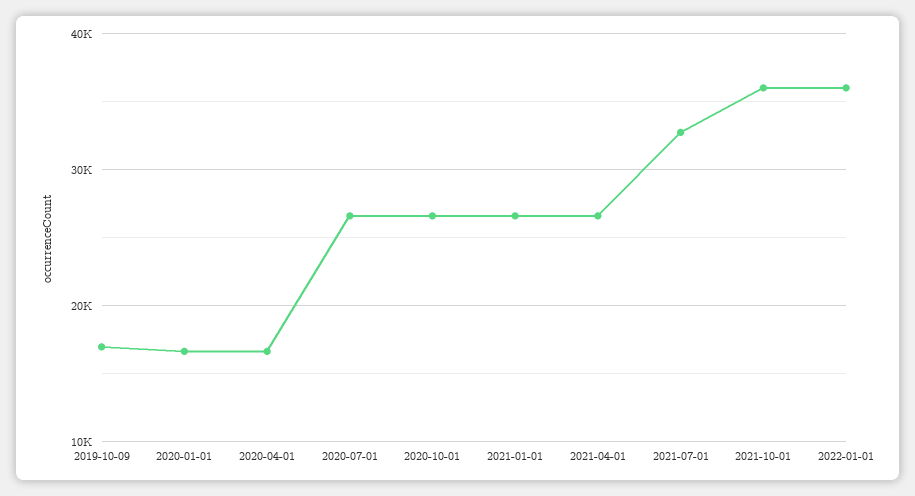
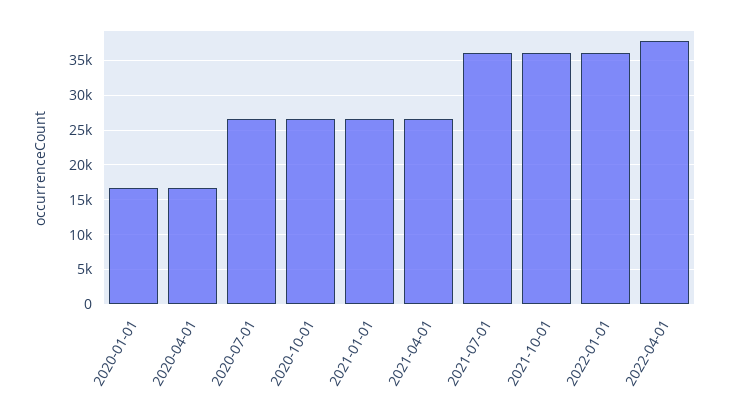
2019-10-09: 17000 -> none
2021-07-01: 33000 -> 36000
2022-04-01: none -> 38000

